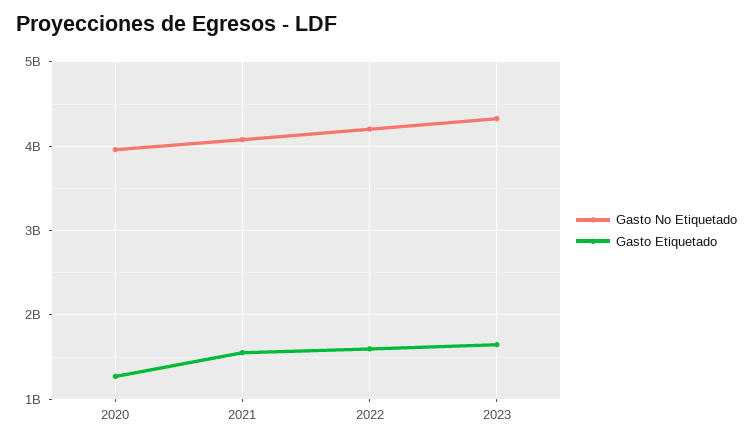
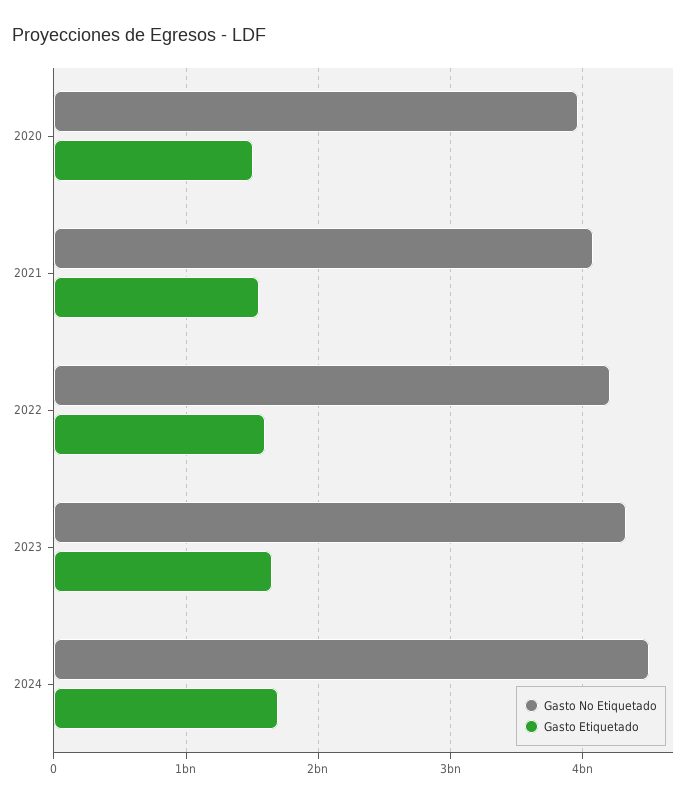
Gasto Etiquetado, 2020: 1300000000 -> 1500000000
Gasto No Etiquetado, 2024: none -> 4500000000
Gasto Etiquetado, 2024: none -> 1700000000

